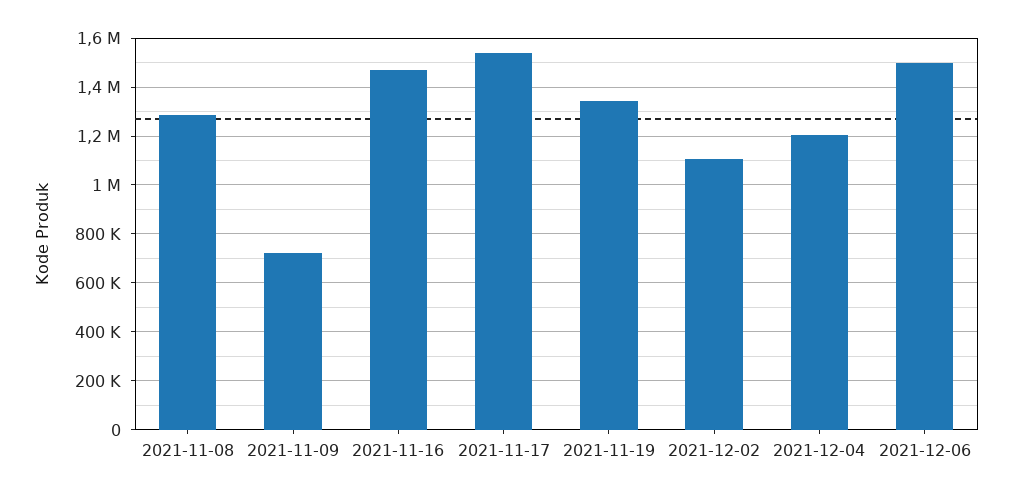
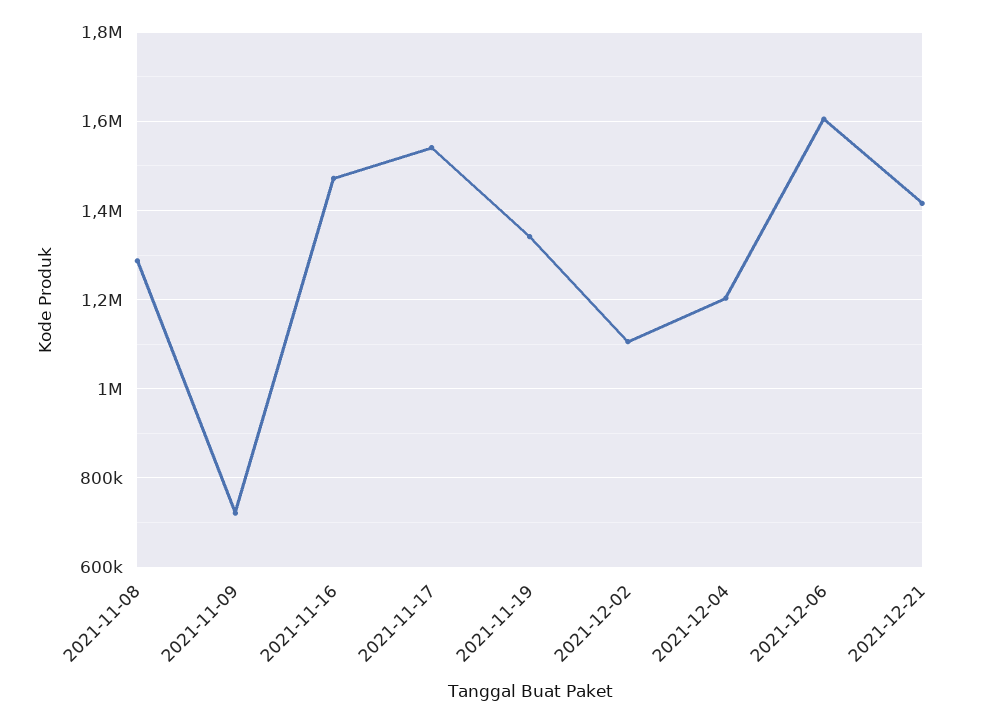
2021-12-06: 1500000 -> 1600000
2021-12-21: none -> 1420000

